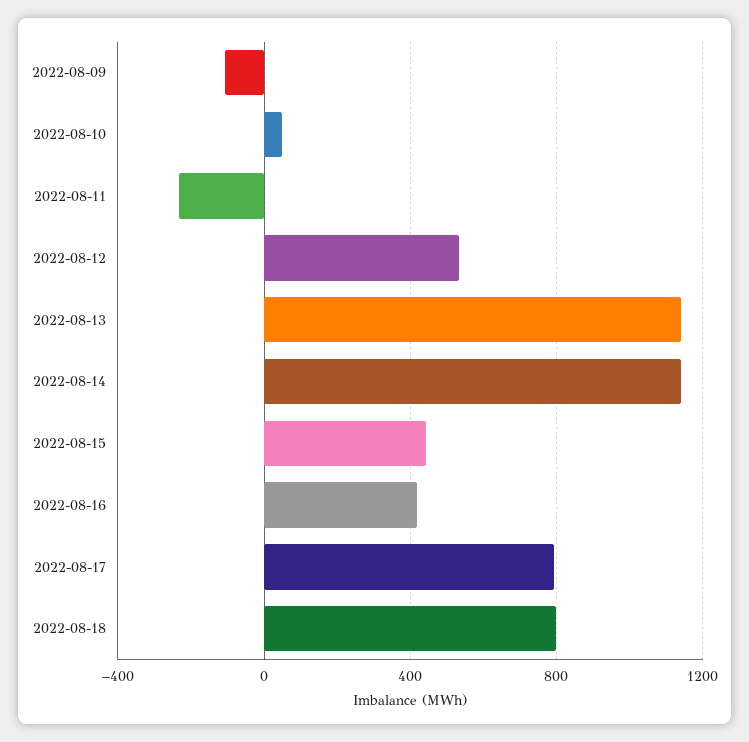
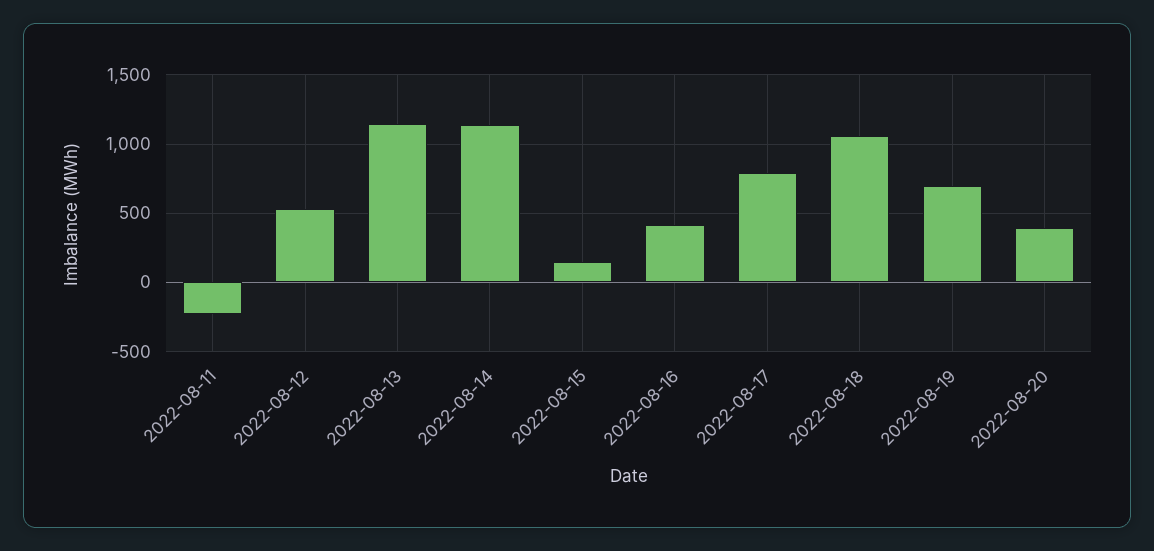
2022-08-09: -100 -> none
2022-08-10: 50 -> none
2022-08-15: 450 -> 150
2022-08-18: 800 -> 1050
2022-08-19: none -> 700
2022-08-20: none -> 400

